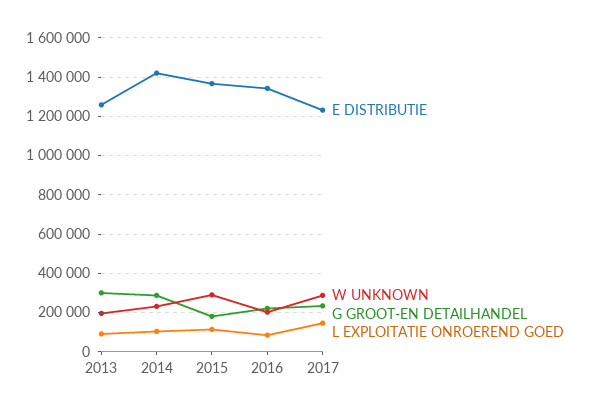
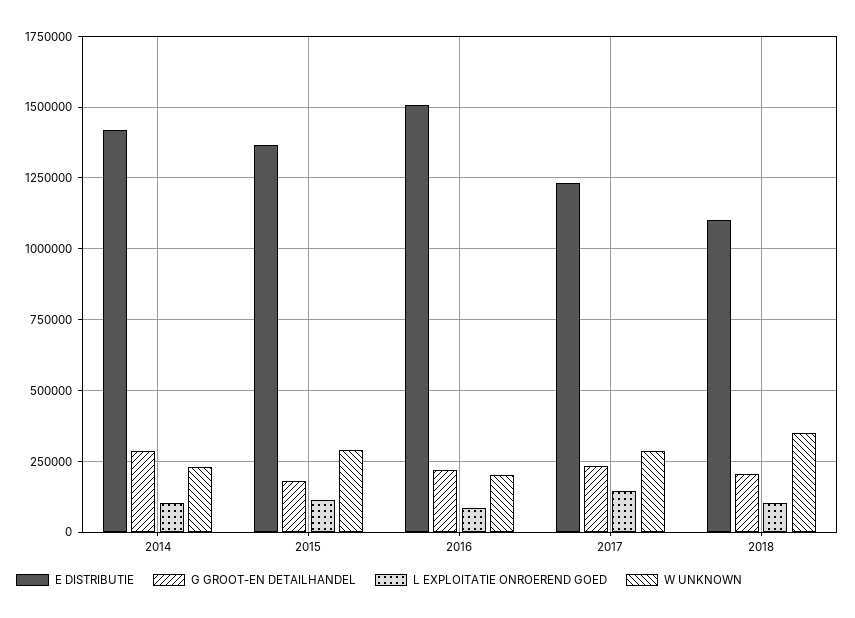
E DISTRIBUTIE, 2013: 1250000 -> none
W UNKNOWN, 2013: 200000 -> none
G GROOT-EN DETAILHANDEL, 2013: 300000 -> none
L EXPLOITATIE ONROEREND GOED, 2013: 100000 -> none
E DISTRIBUTIE, 2016: 1350000 -> 1500000
E DISTRIBUTIE, 2018: none -> 1100000
G GROOT-EN DETAILHANDEL, 2018: none -> 200000
L EXPLOITATIE ONROEREND GOED, 2018: none -> 100000
W UNKNOWN, 2018: none -> 350000

